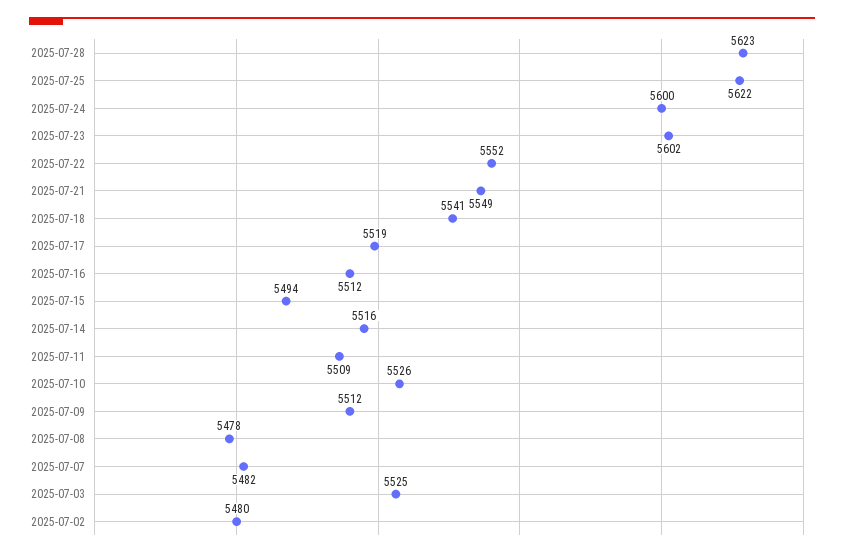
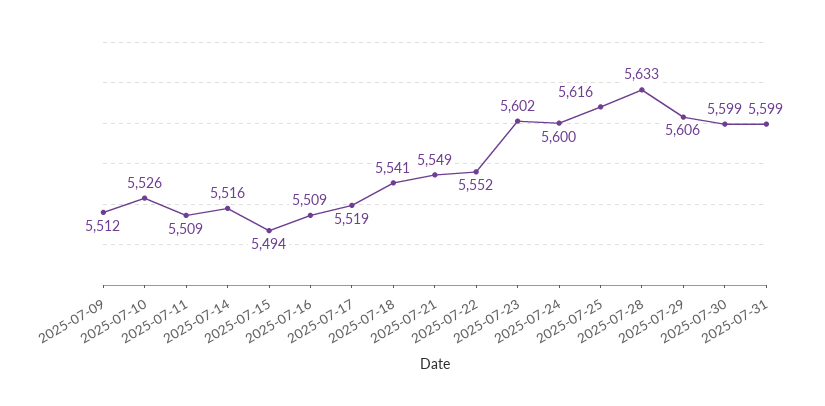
2025-07-28: 5623 -> 5633
2025-07-25: 5622 -> 5616
2025-07-16: 5512 -> 5509
2025-07-08: 5478 -> none
2025-07-07: 5482 -> none
2025-07-03: 5525 -> none
2025-07-02: 5480 -> none
2025-07-29: none -> 5606
2025-07-30: none -> 5599
2025-07-31: none -> 5599

